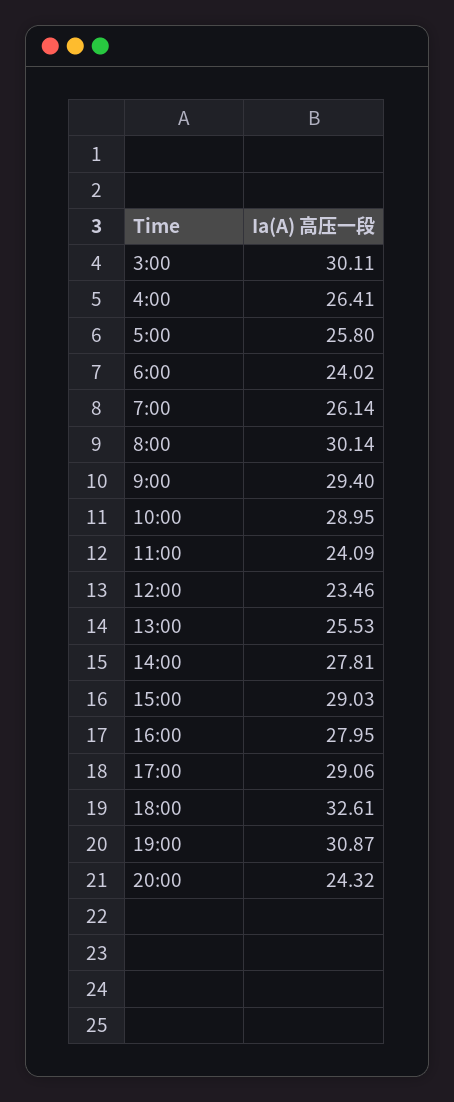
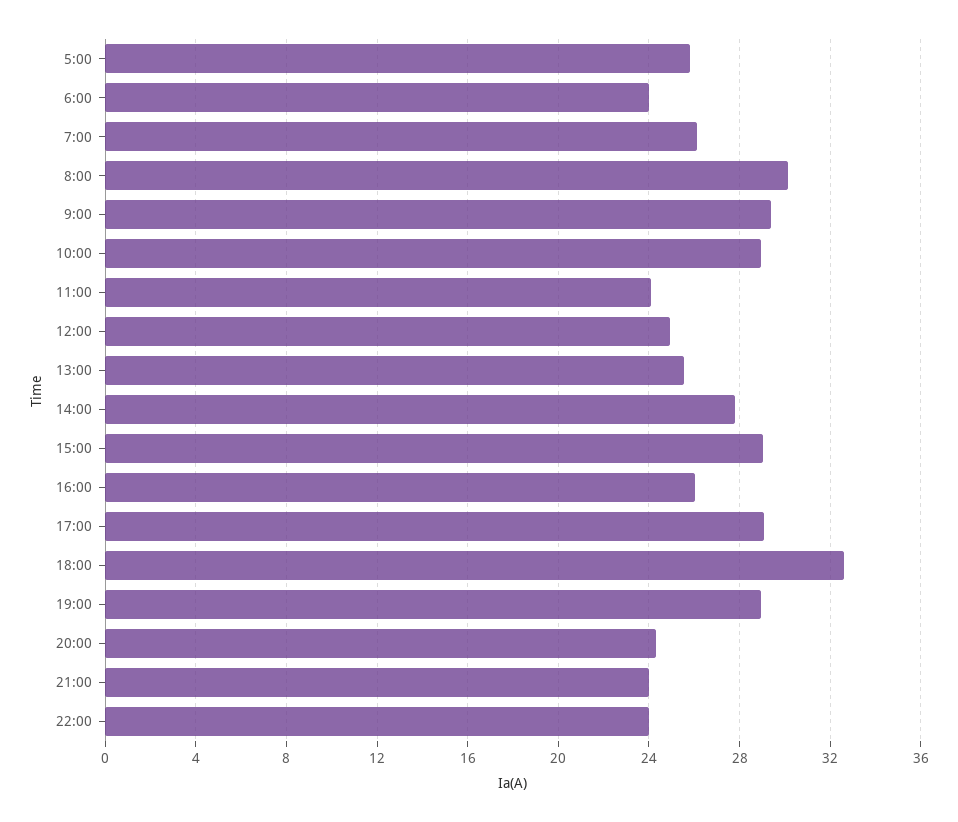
3:00: 30.11 -> none
4:00: 26.41 -> none
12:00: 23.46 -> 25
16:00: 27.95 -> 26
19:00: 30.87 -> 29
21:00: none -> 24
22:00: none -> 24

